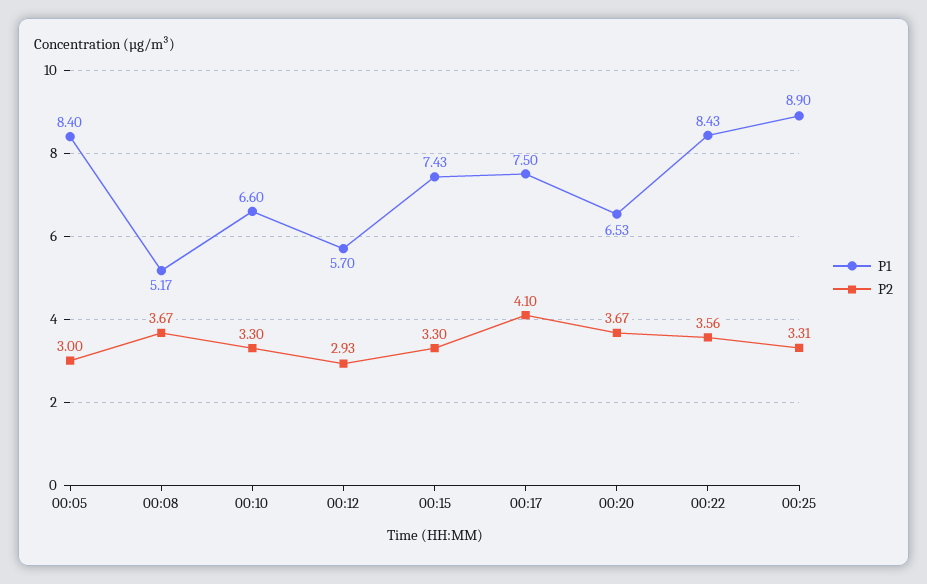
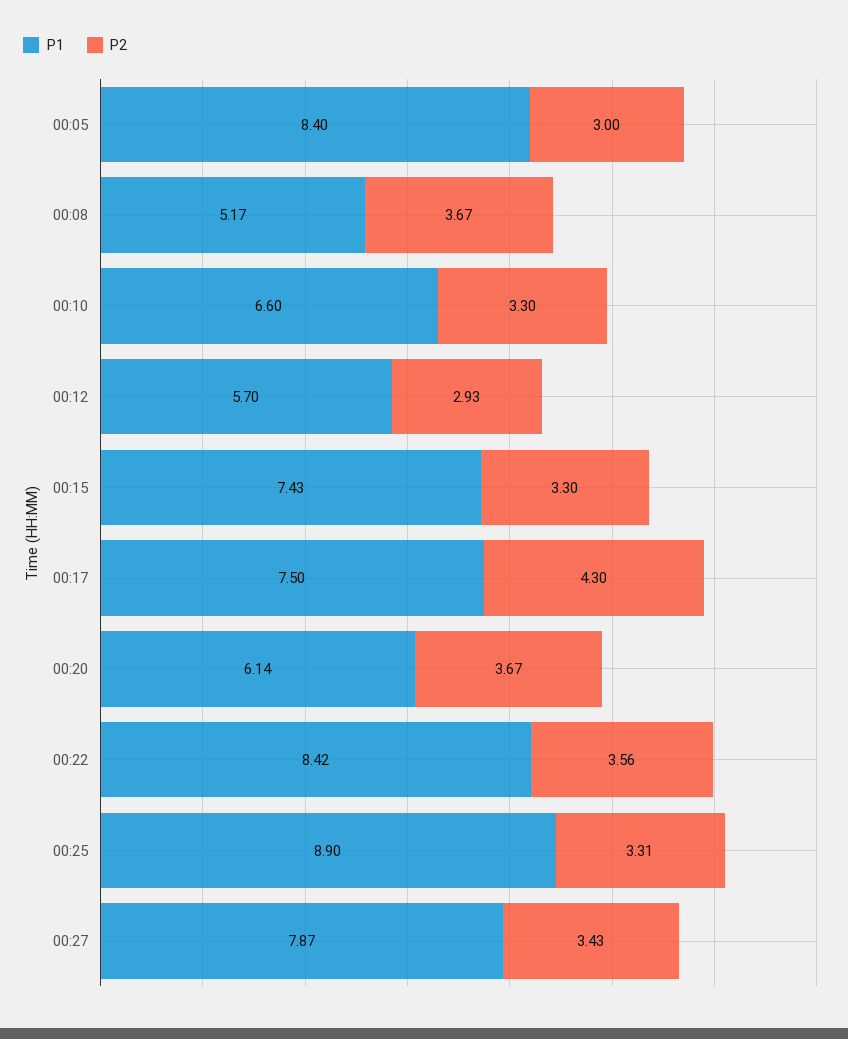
P2, 00:17: 4.1 -> 4.3
P1, 00:20: 6.53 -> 6.14
P1, 00:22: 8.43 -> 8.42
P1, 00:27: none -> 7.87
P2, 00:27: none -> 3.43

